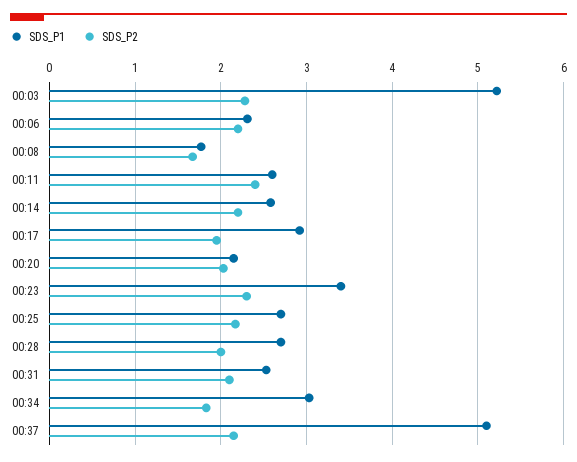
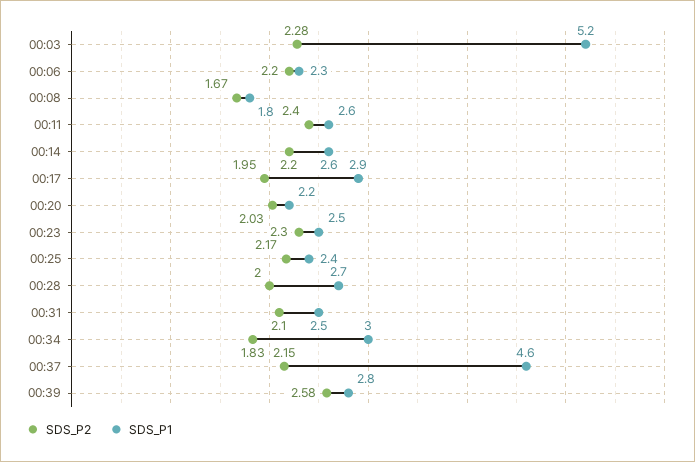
SDS_P1, 00:23: 3.4 -> 2.5
SDS_P1, 00:25: 2.7 -> 2.4
SDS_P1, 00:37: 5.1 -> 4.6
SDS_P2, 00:39: none -> 2.58
SDS_P1, 00:39: none -> 2.8

